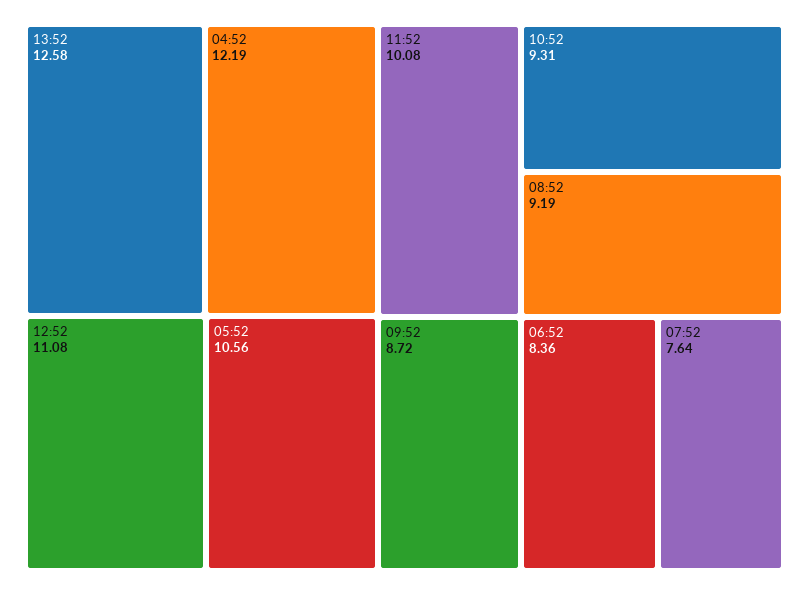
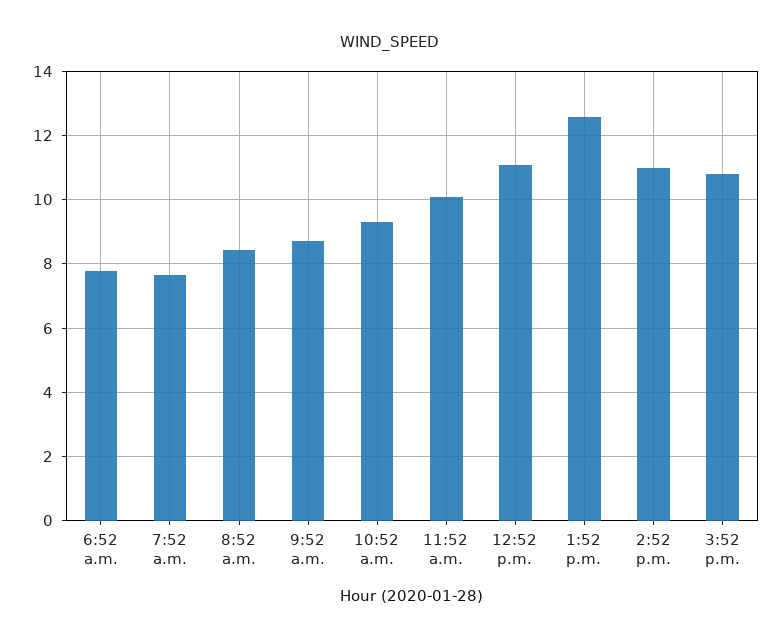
04:52: 12.19 -> none
05:52: 10.56 -> none
08:52: 9.19 -> 8.4
06:52: 8.36 -> 7.8
2:52 p.m.: none -> 11
3:52 p.m.: none -> 10.8

